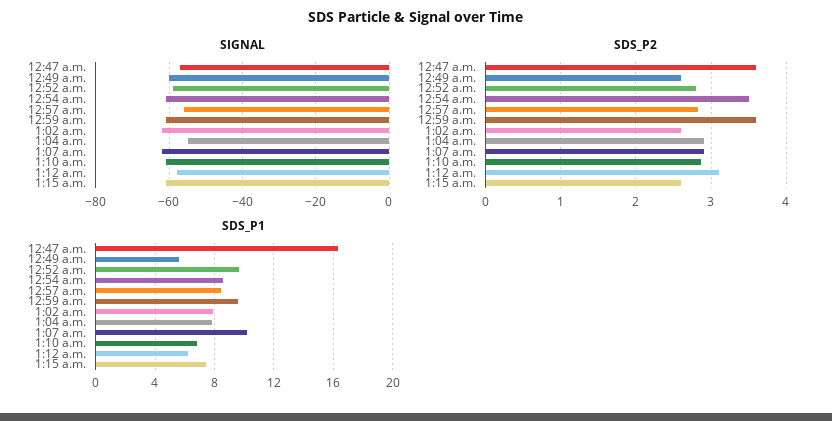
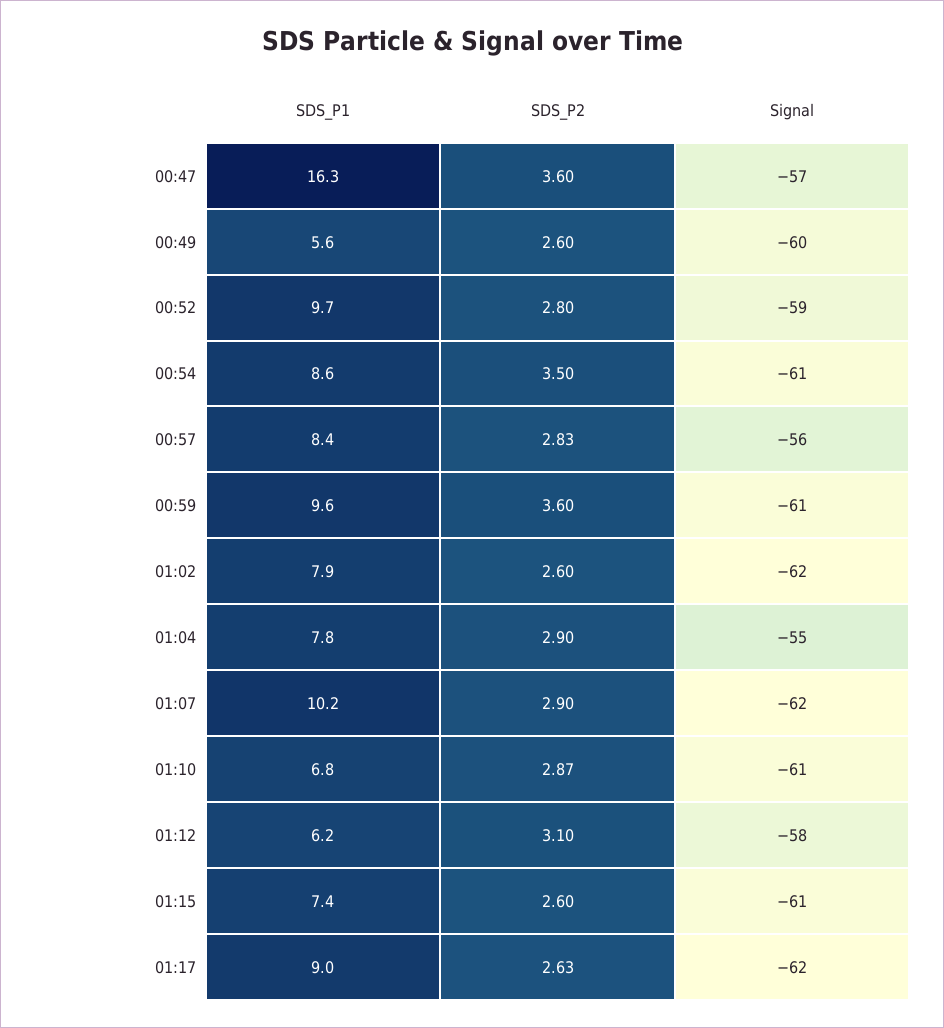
SDS_P1, 01:17: none -> 9
SDS_P2, 01:17: none -> 2.63
SIGNAL, 01:17: none -> -62

